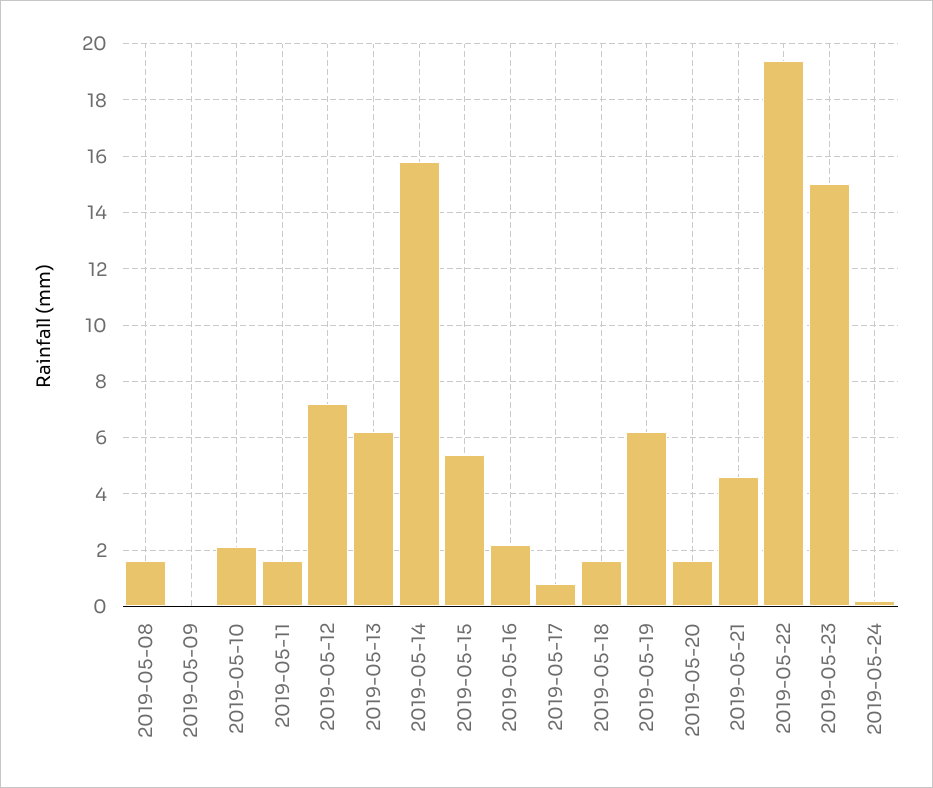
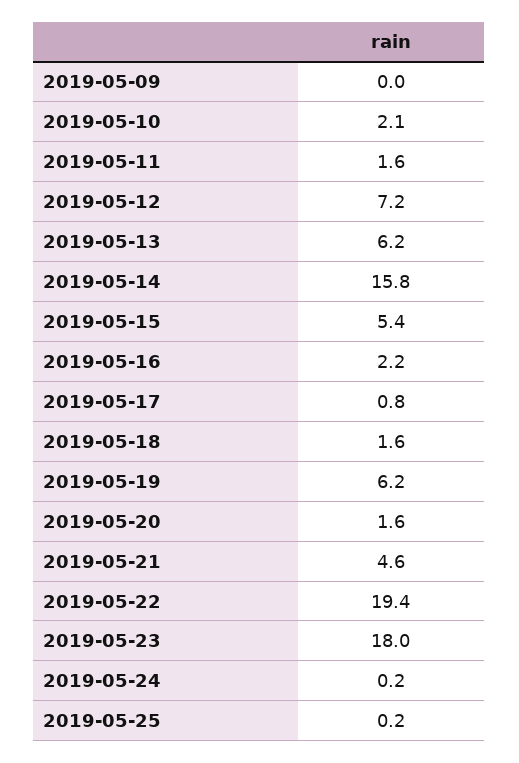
2019-05-08: 1.5 -> none
2019-05-23: 15 -> 18
2019-05-25: none -> 0.2

